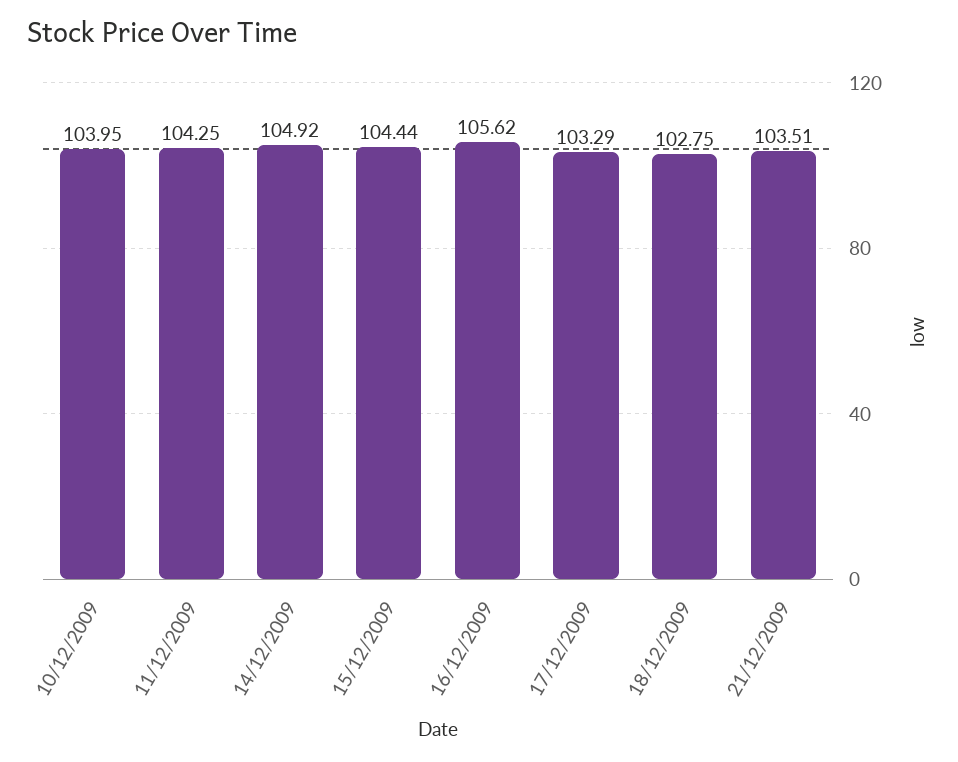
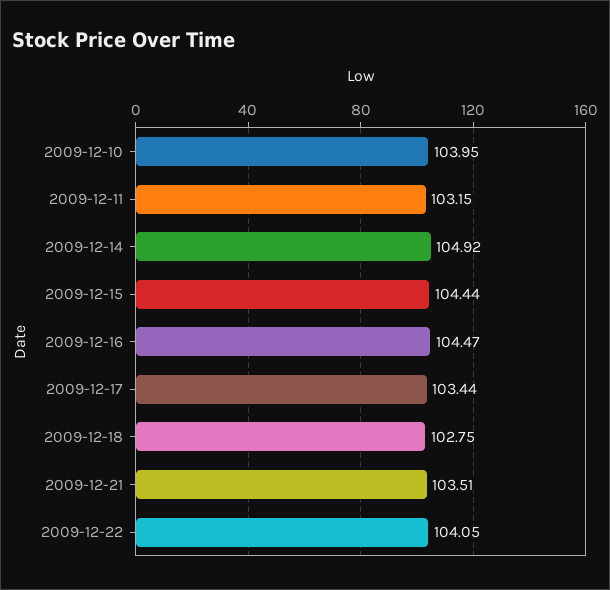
11/12/2009: 104.25 -> 103.15
16/12/2009: 105.62 -> 104.47
17/12/2009: 103.29 -> 103.44
2009-12-22: none -> 104.05

